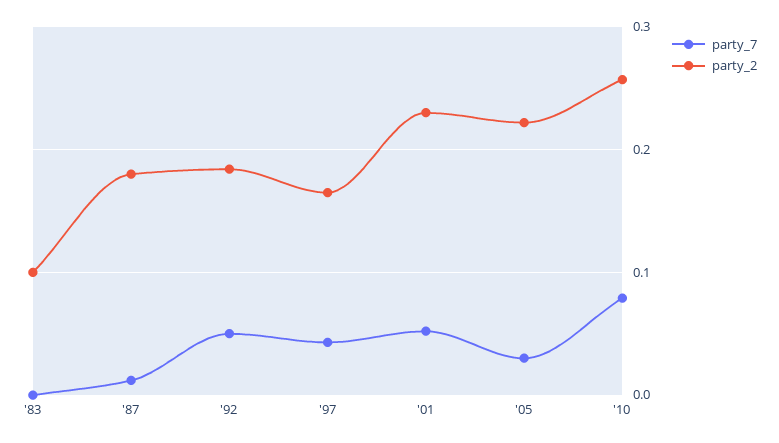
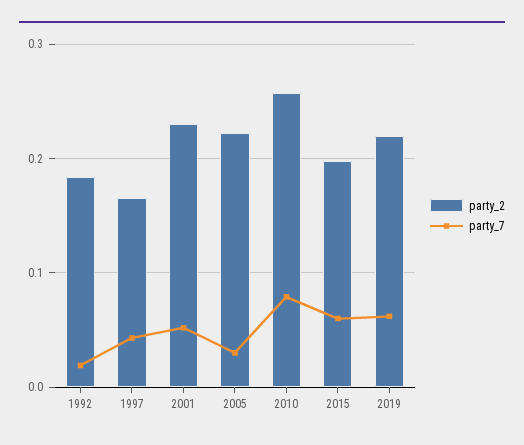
party_7, '83: 0 -> none
party_2, '83: 0.1 -> none
party_7, '87: 0.01 -> none
party_2, '87: 0.18 -> none
party_7, '92: 0.05 -> 0.02
party_2, 2015: none -> 0.2
party_7, 2015: none -> 0.06
party_2, 2019: none -> 0.22
party_7, 2019: none -> 0.06

